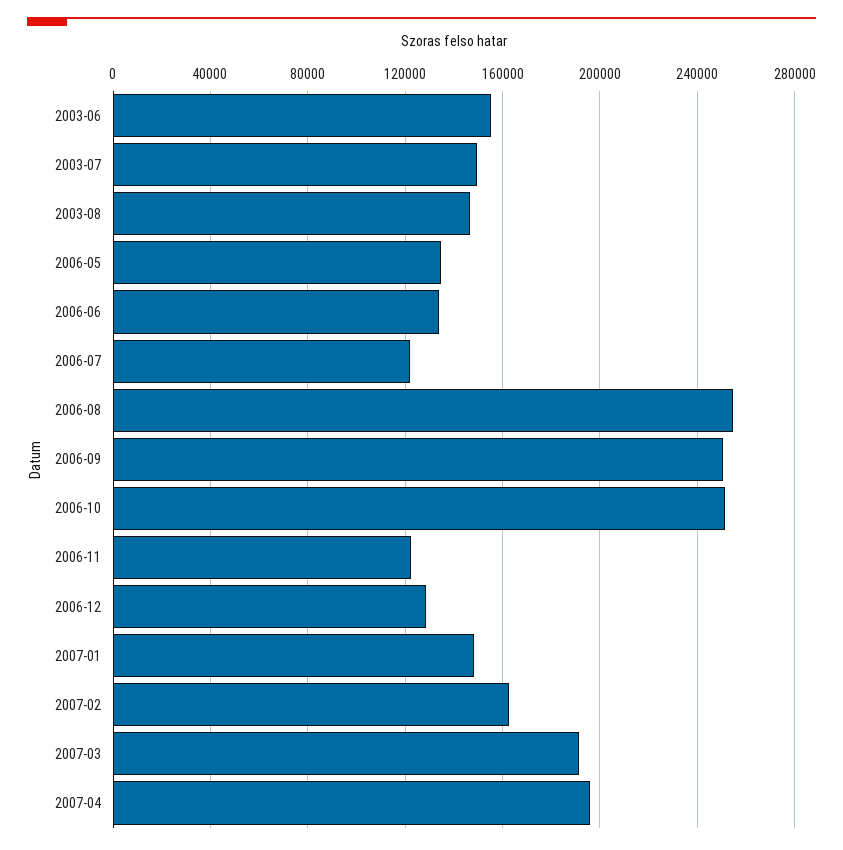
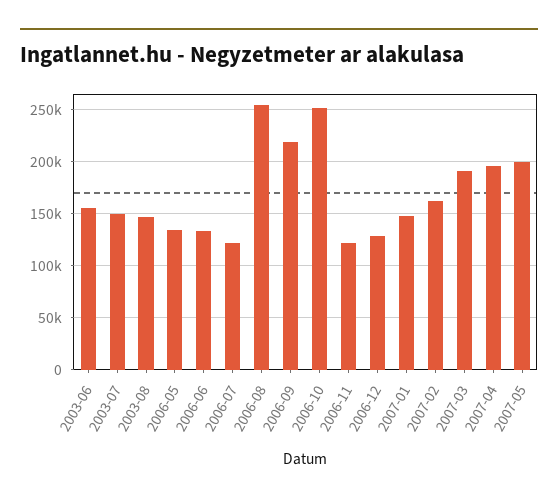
2006-09: 250000 -> 220000
2007-05: none -> 200000

